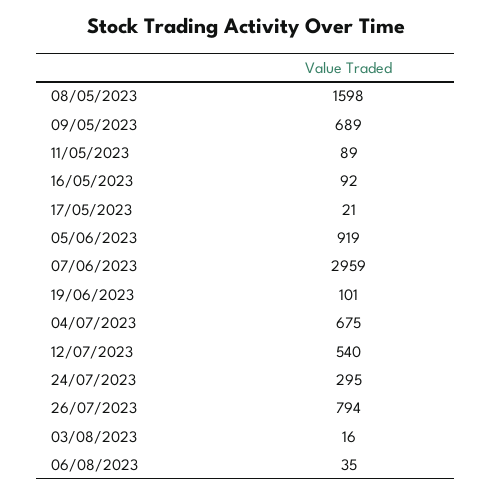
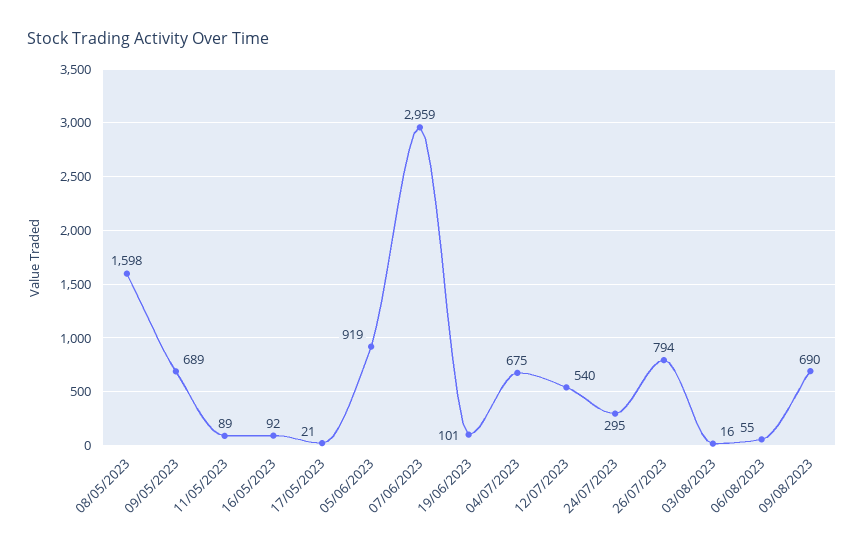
06/08/2023: 35 -> 55
09/08/2023: none -> 690

